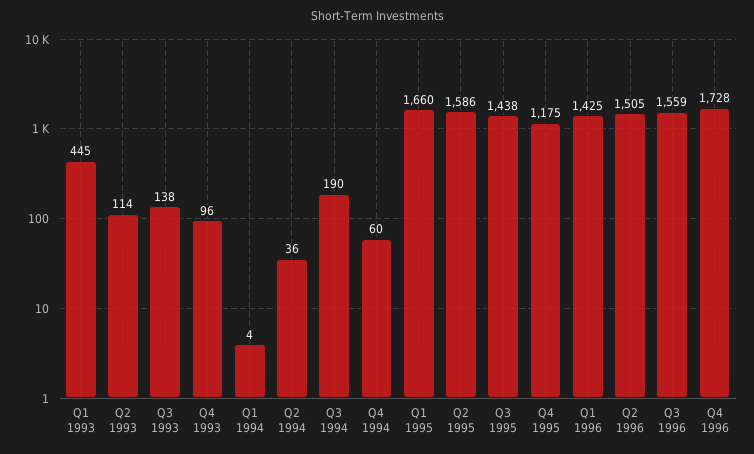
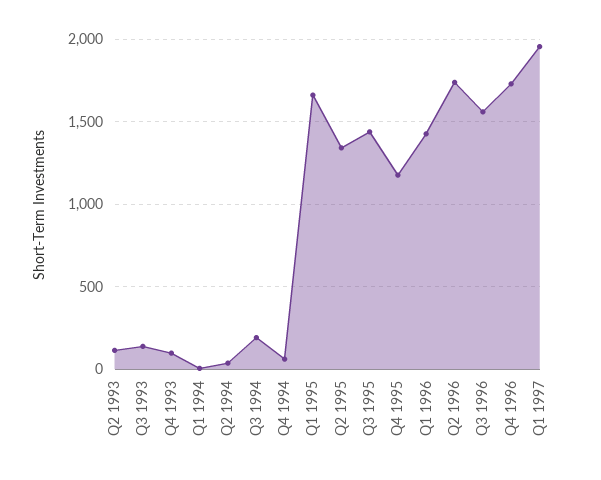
Q1 1993: 445 -> none
Q2 1995: 1586 -> 1350
Q2 1996: 1505 -> 1750
Q1 1997: none -> 1950

